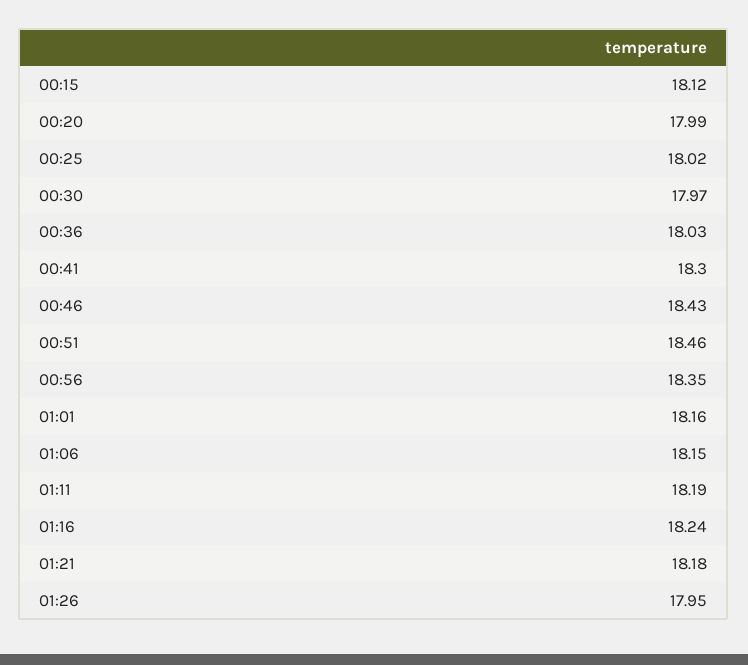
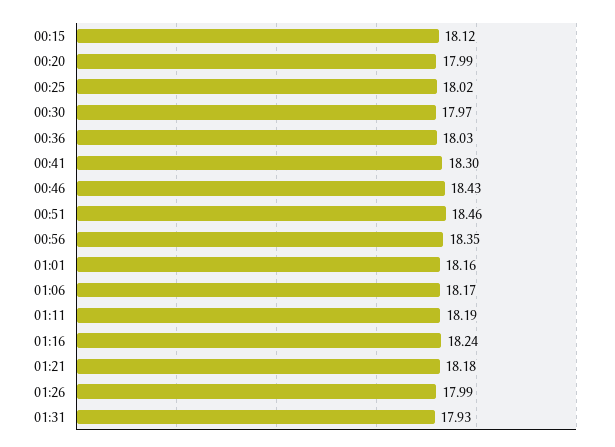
01:06: 18.15 -> 18.17
01:26: 17.95 -> 17.99
01:31: none -> 17.93

